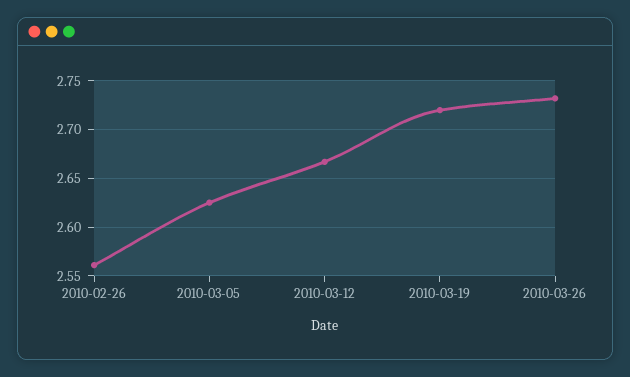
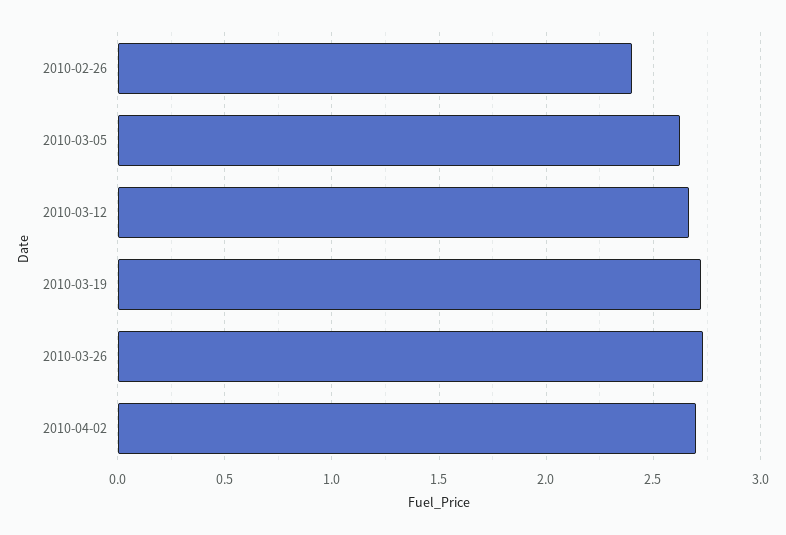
2010-02-26: 2.56 -> 2.4
2010-04-02: none -> 2.7

